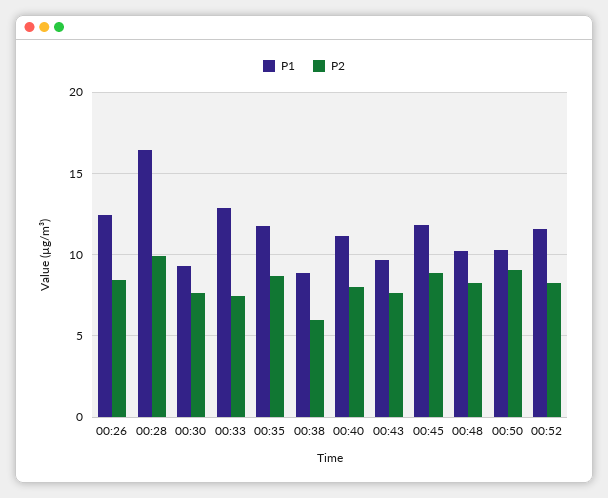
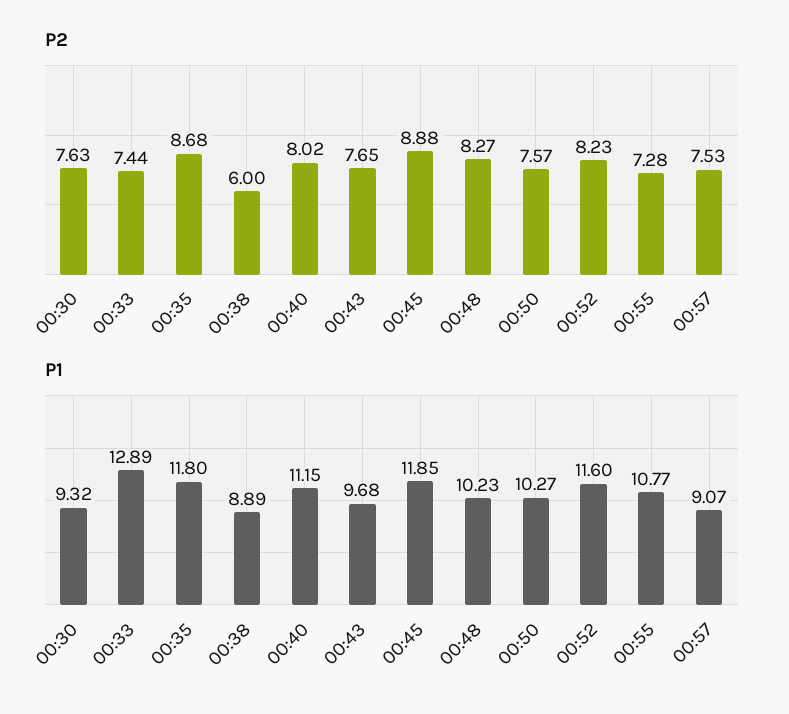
P1, 00:26: 12.5 -> none
P2, 00:26: 8.5 -> none
P1, 00:28: 16.5 -> none
P2, 00:28: 10 -> none
P2, 00:50: 9 -> 7.57
P2, 00:55: none -> 7.28
P2, 00:57: none -> 7.53
P1, 00:55: none -> 10.77
P1, 00:57: none -> 9.07

